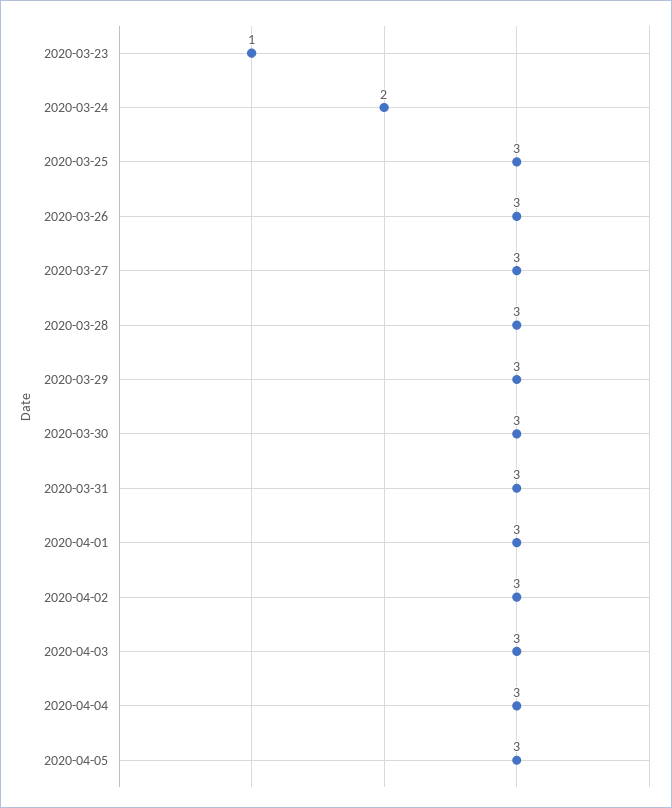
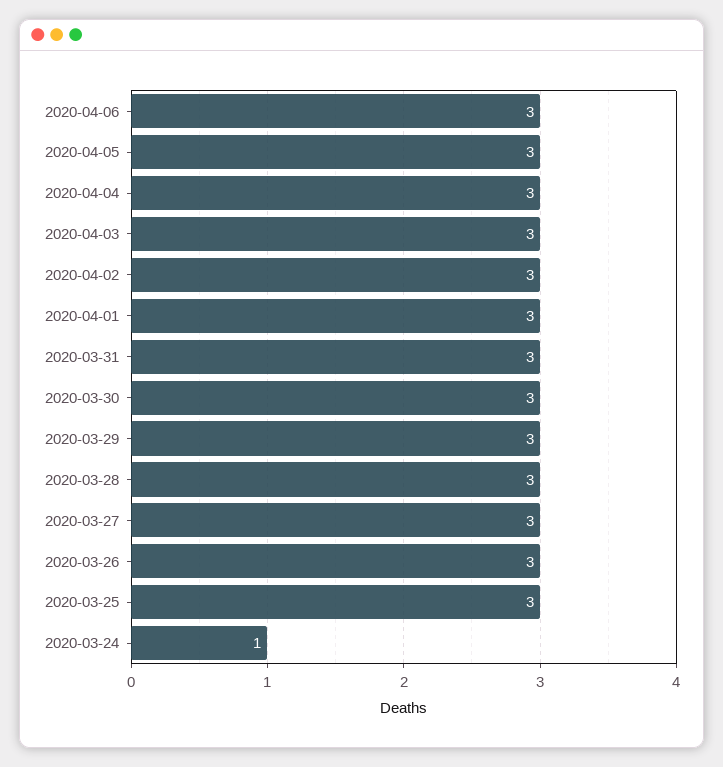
2020-03-23: 1 -> none
2020-03-24: 2 -> 1
2020-04-06: none -> 3

